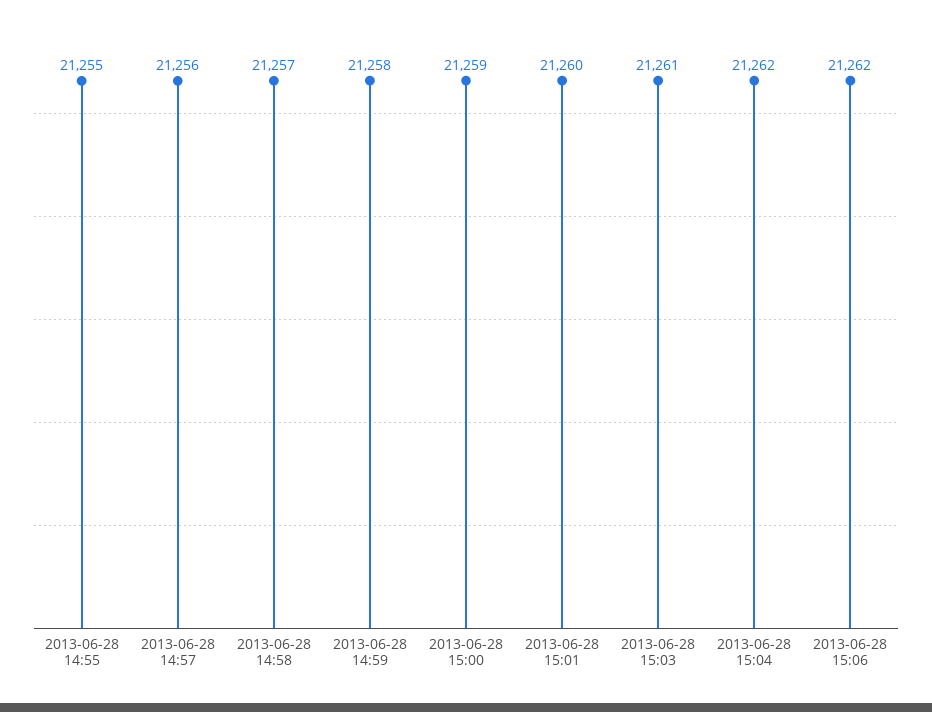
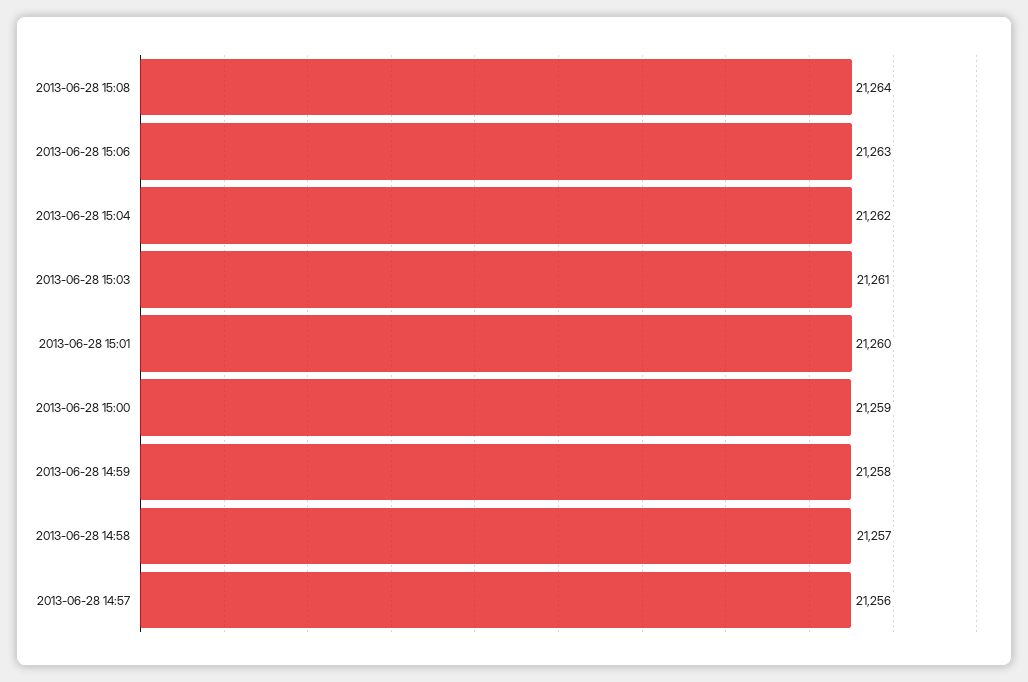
2013-06-28 14:55: 21255 -> none
2013-06-28 15:06: 21262 -> 21263
2013-06-28 15:08: none -> 21264

